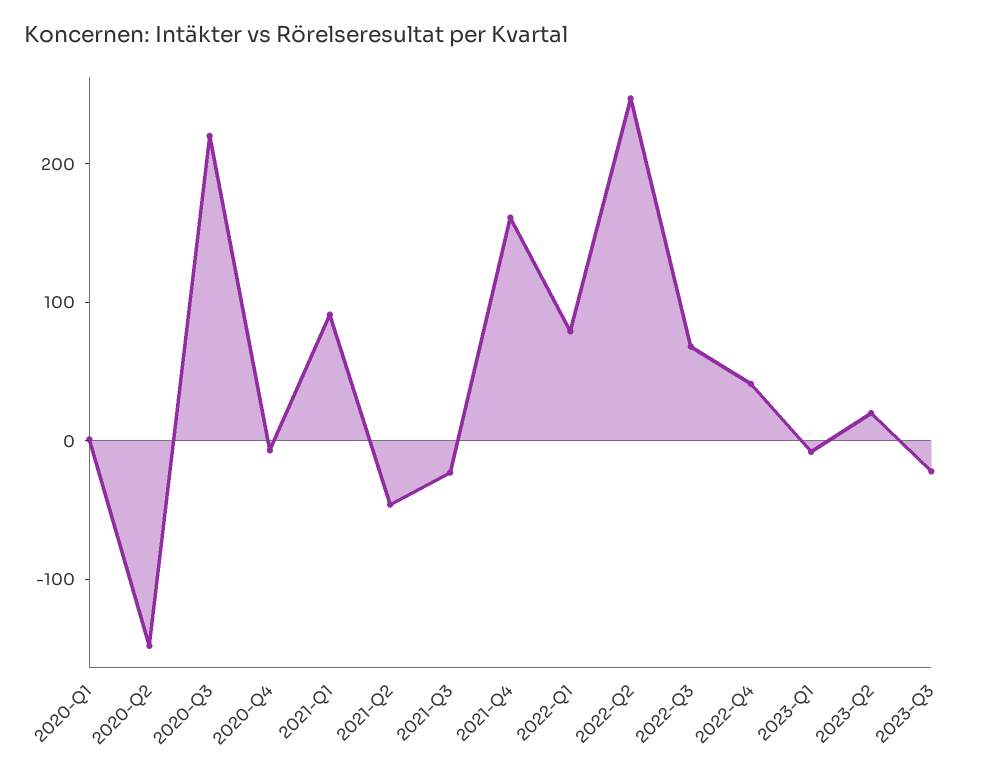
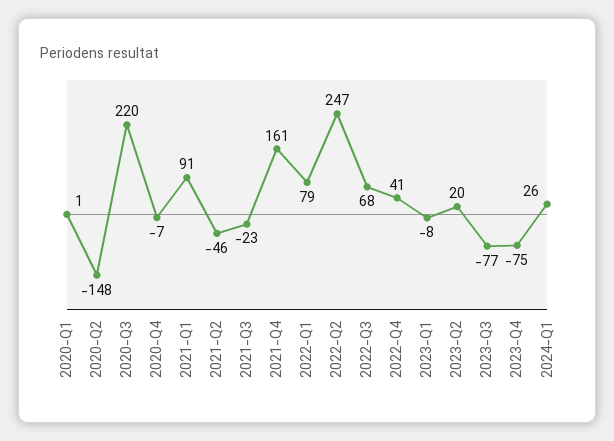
2023-Q3: -20 -> -77
2023-Q4: none -> -75
2024-Q1: none -> 26

